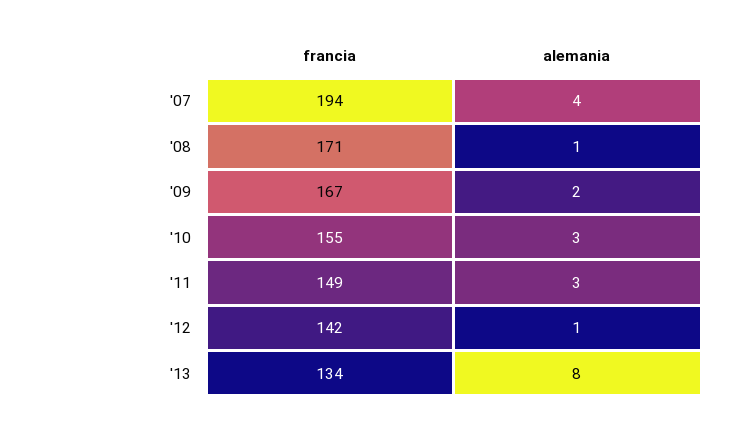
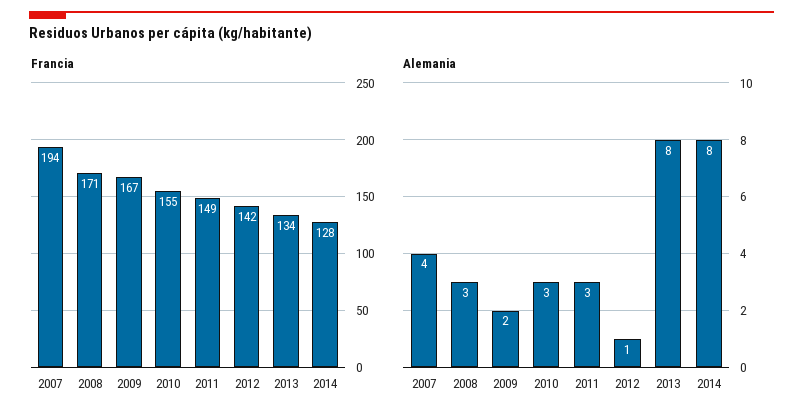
alemania, '08: 1 -> 3
francia, 2014: none -> 128
alemania, 2014: none -> 8

